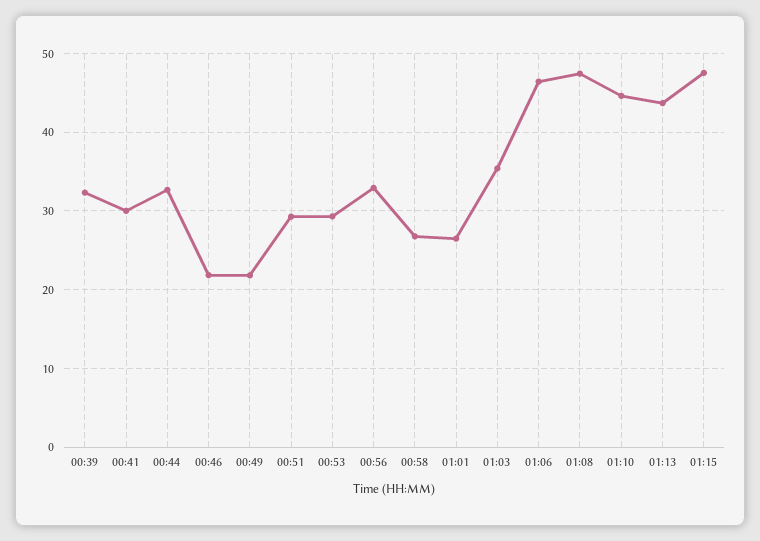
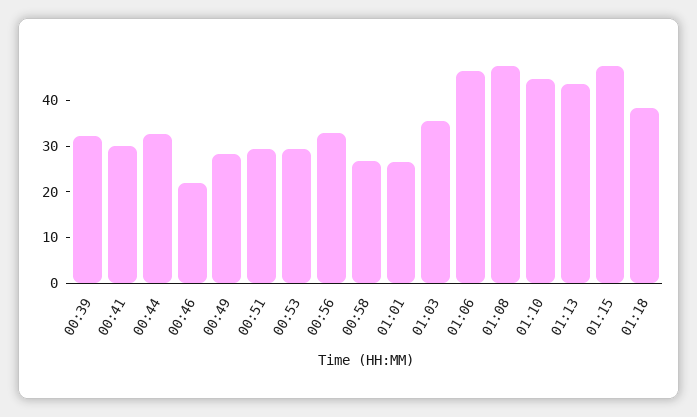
00:49: 22 -> 28
01:18: none -> 38

